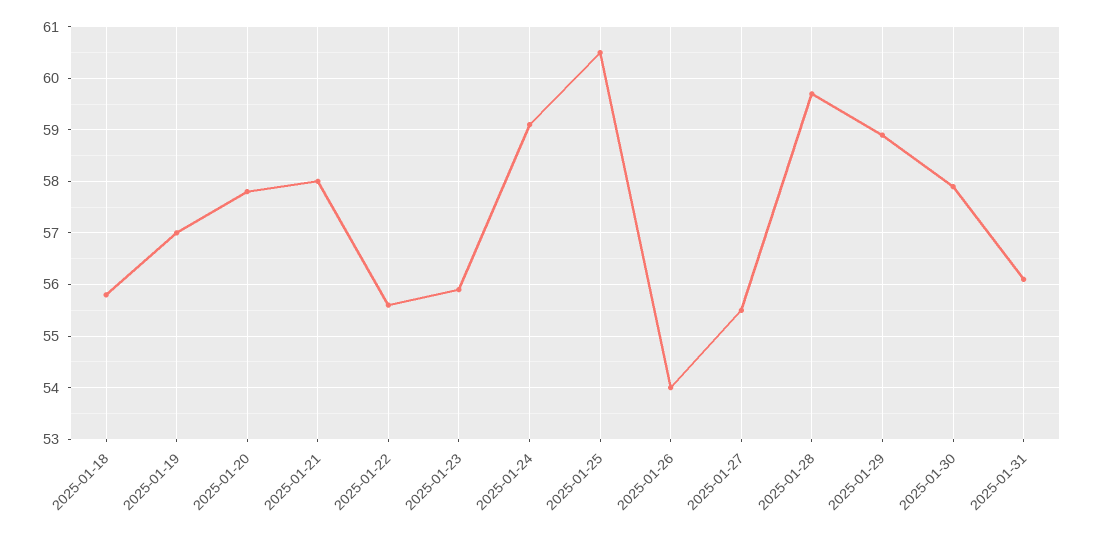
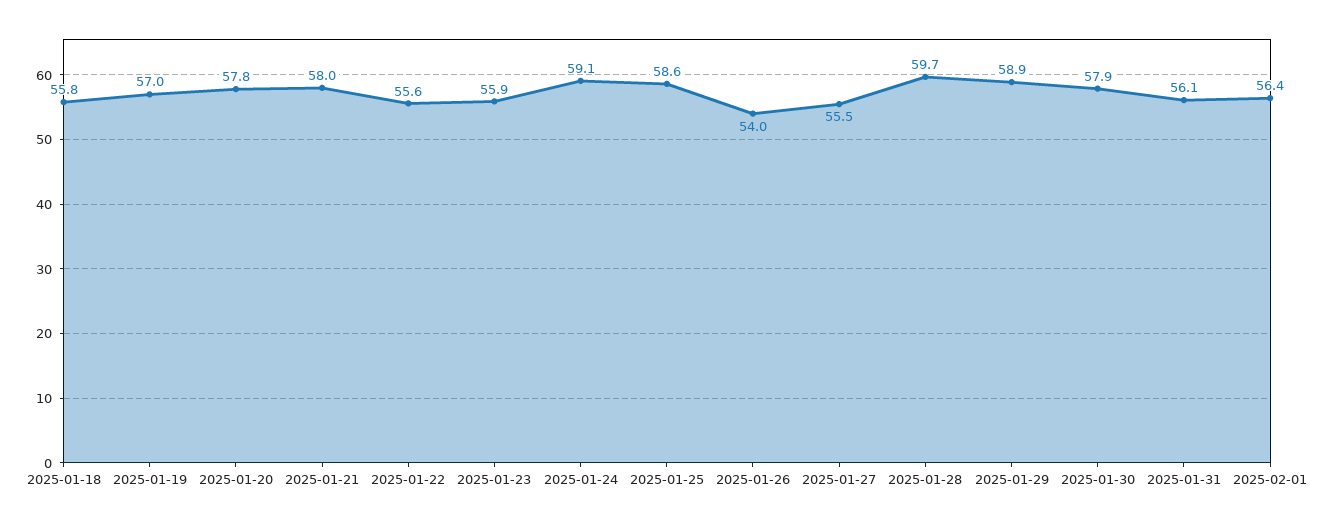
2025-01-25: 60.5 -> 58.6
2025-02-01: none -> 56.4

